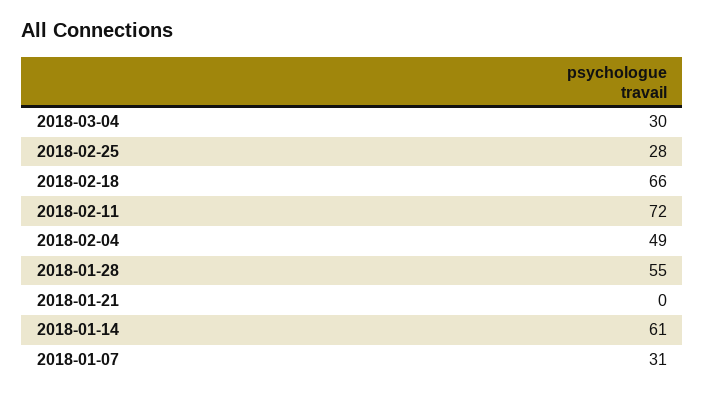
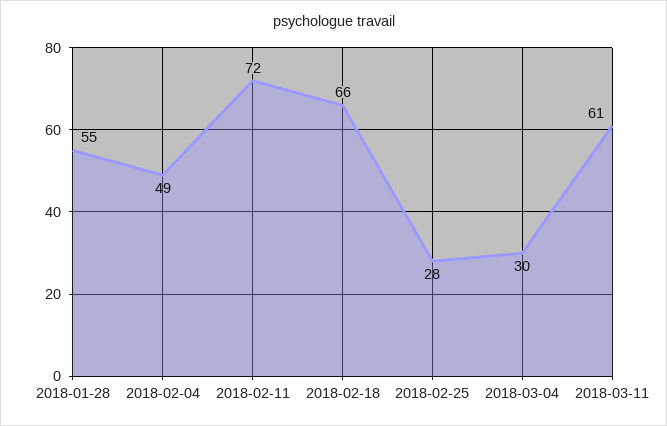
2018-01-21: 0 -> none
2018-01-14: 61 -> none
2018-01-07: 31 -> none
2018-03-11: none -> 61

